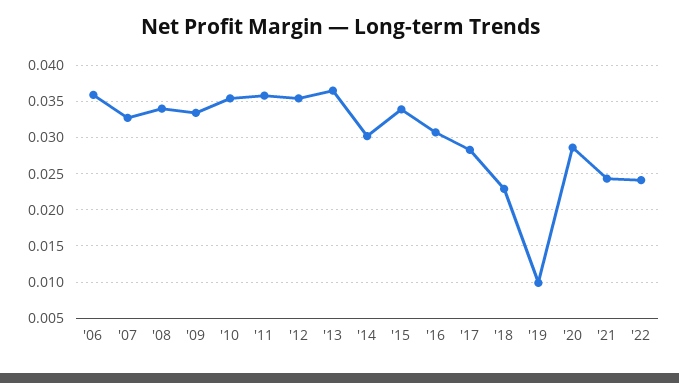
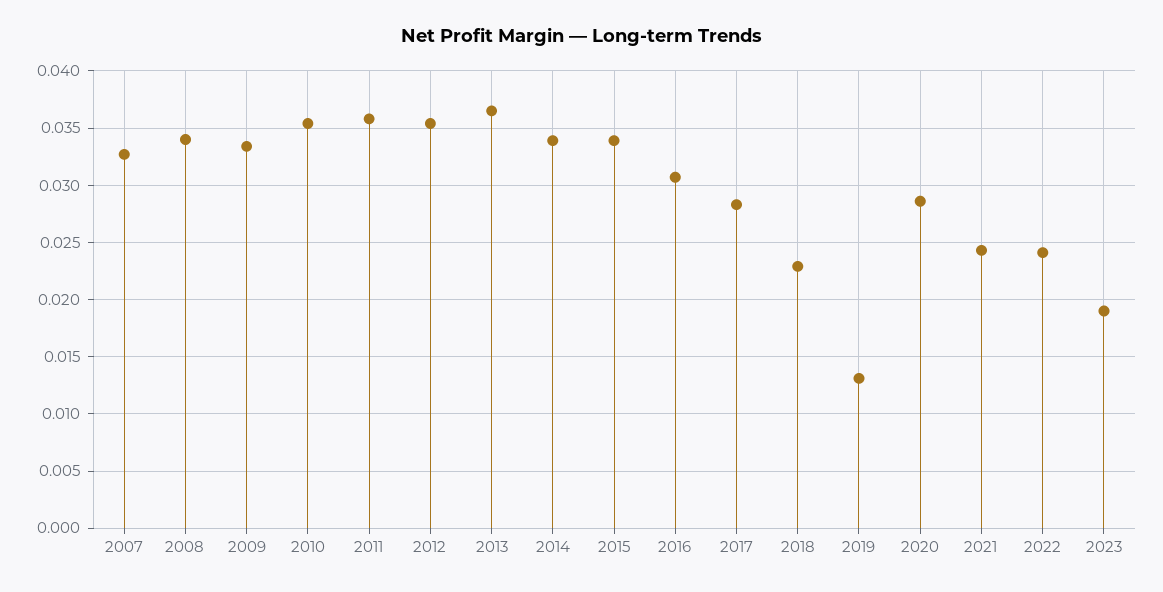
'06: 0.036 -> none
'14: 0.03 -> 0.034
'19: 0.01 -> 0.013
2023: none -> 0.019

